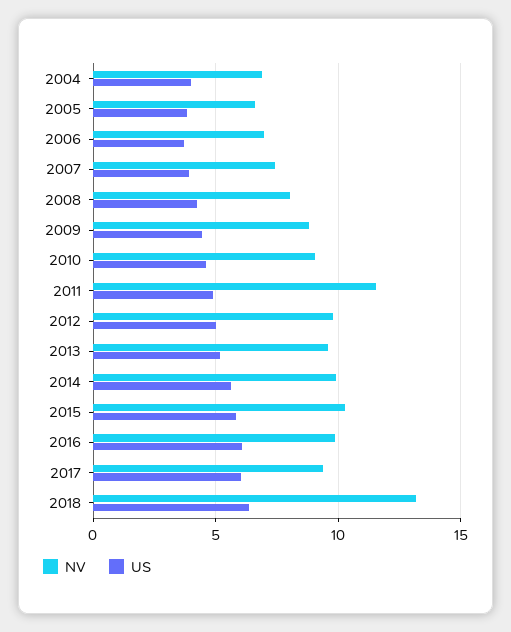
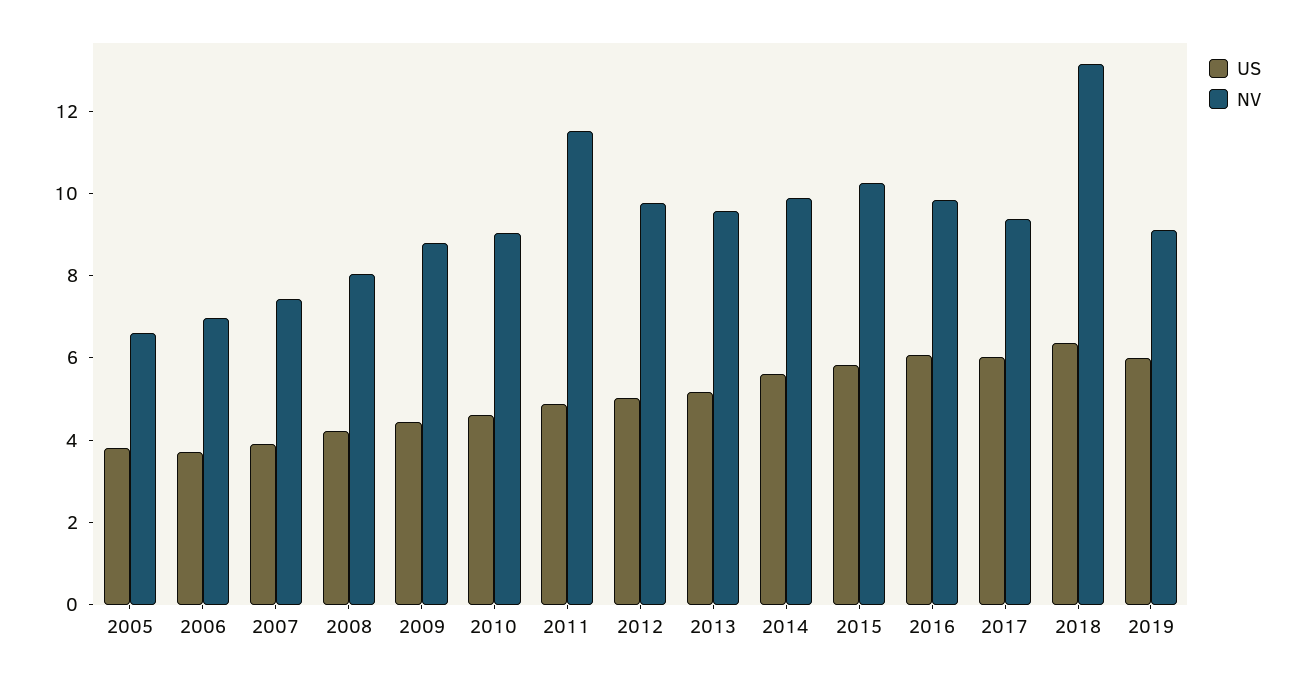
NV, 2004: 7 -> none
US, 2004: 4 -> none
US, 2019: none -> 6
NV, 2019: none -> 9

